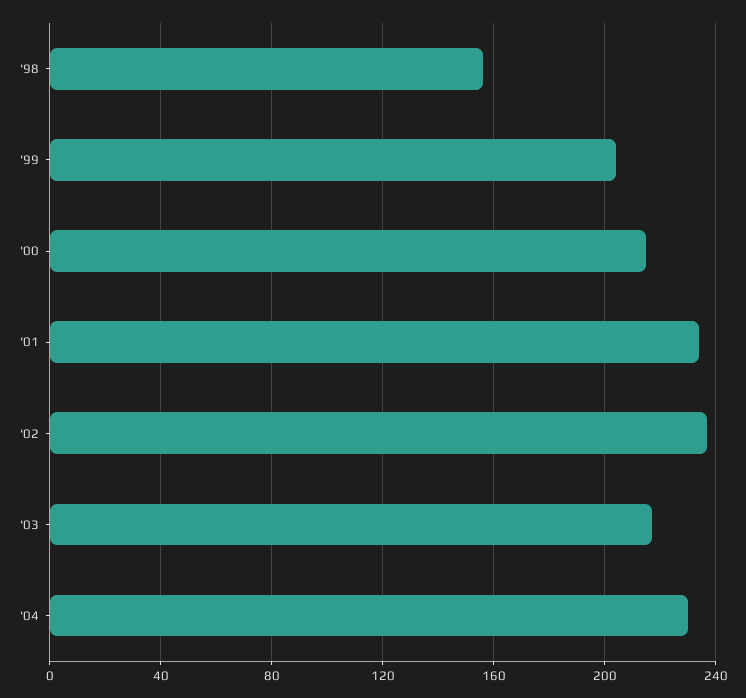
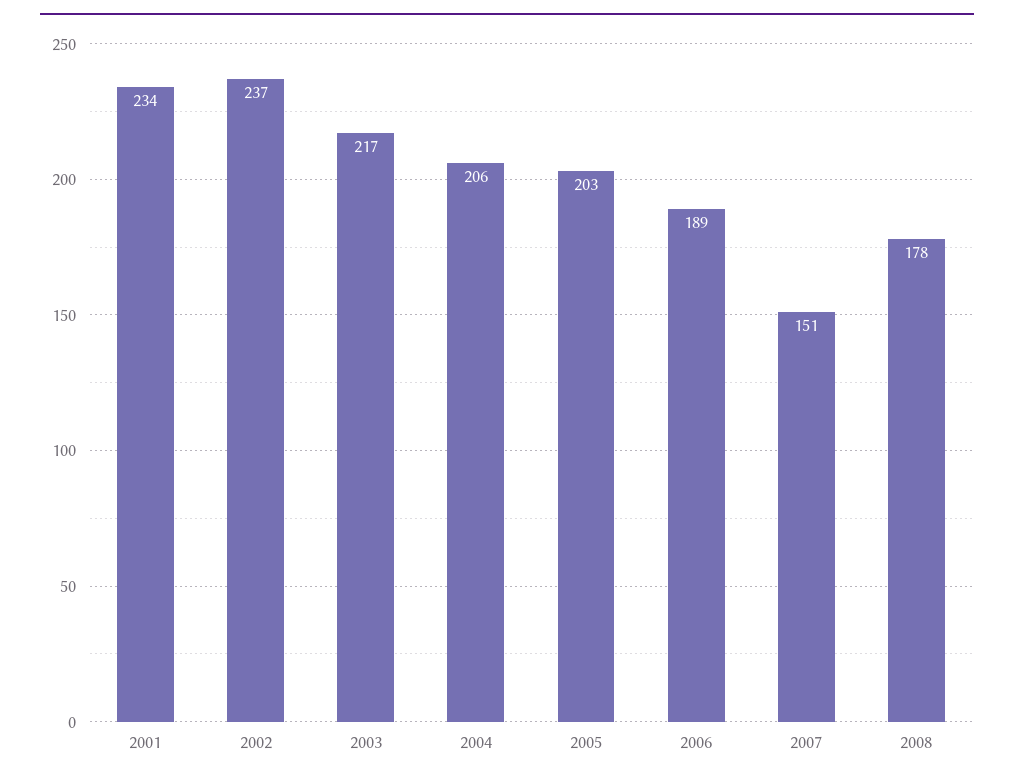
'98: 155 -> none
'99: 205 -> none
'00: 215 -> none
'04: 230 -> 206
2005: none -> 203
2006: none -> 189
2007: none -> 151
2008: none -> 178

